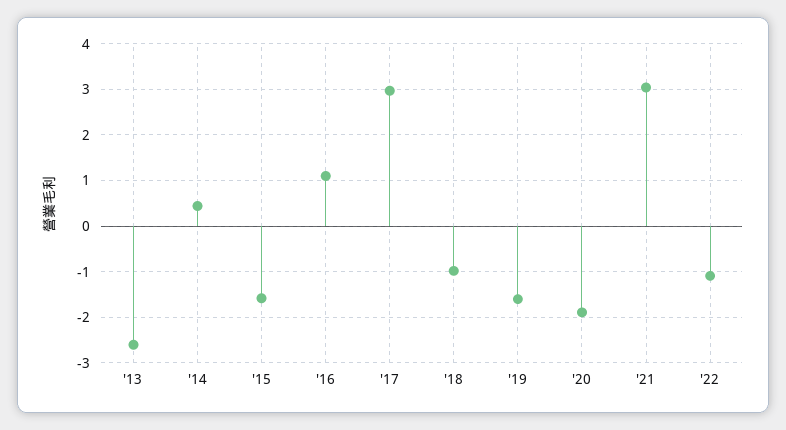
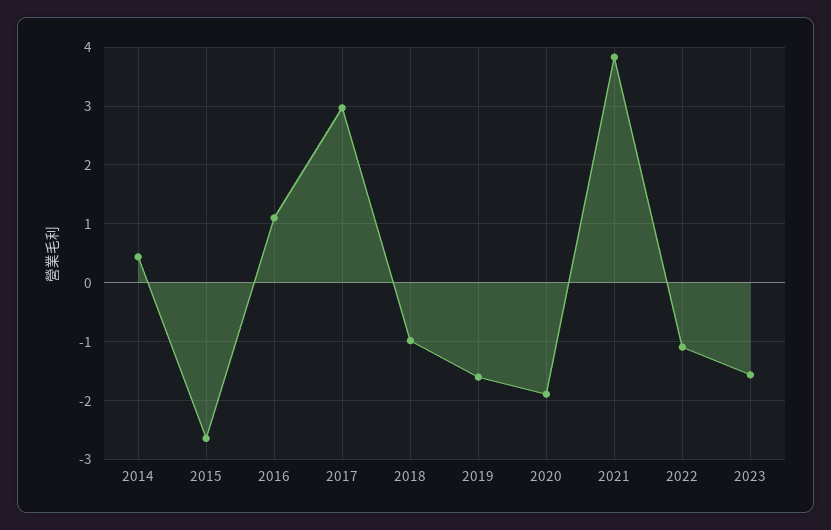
'13: -2.6 -> none
'15: -1.6 -> -2.6
'21: 3 -> 3.8
2023: none -> -1.6

